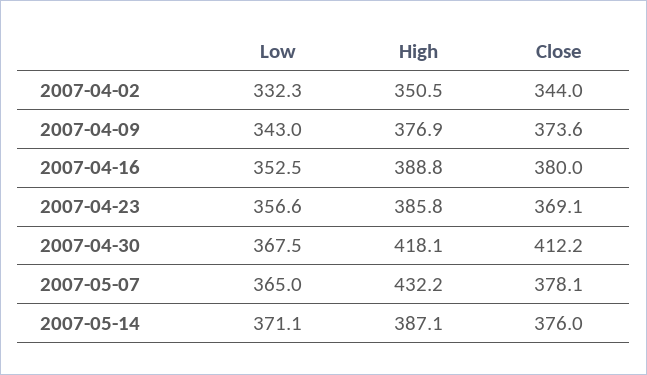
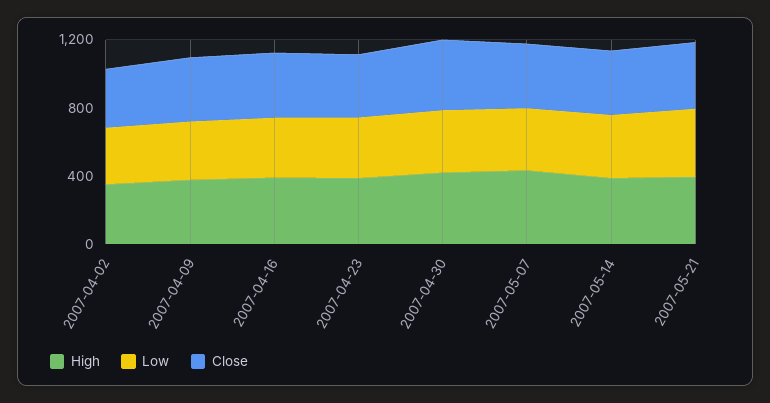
High, 2007-05-21: none -> 400
Low, 2007-05-21: none -> 400
Close, 2007-05-21: none -> 400

